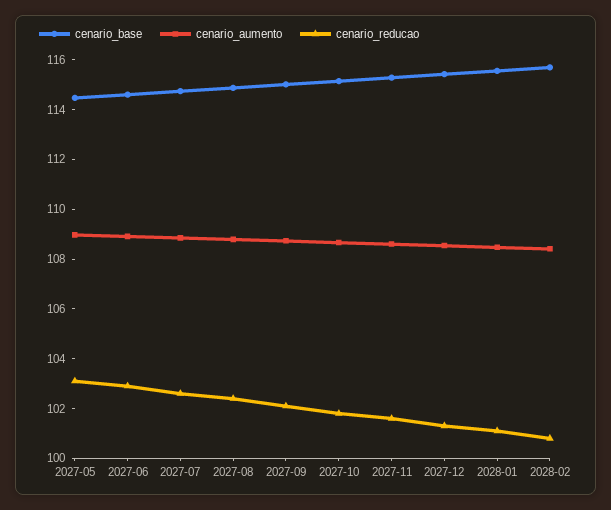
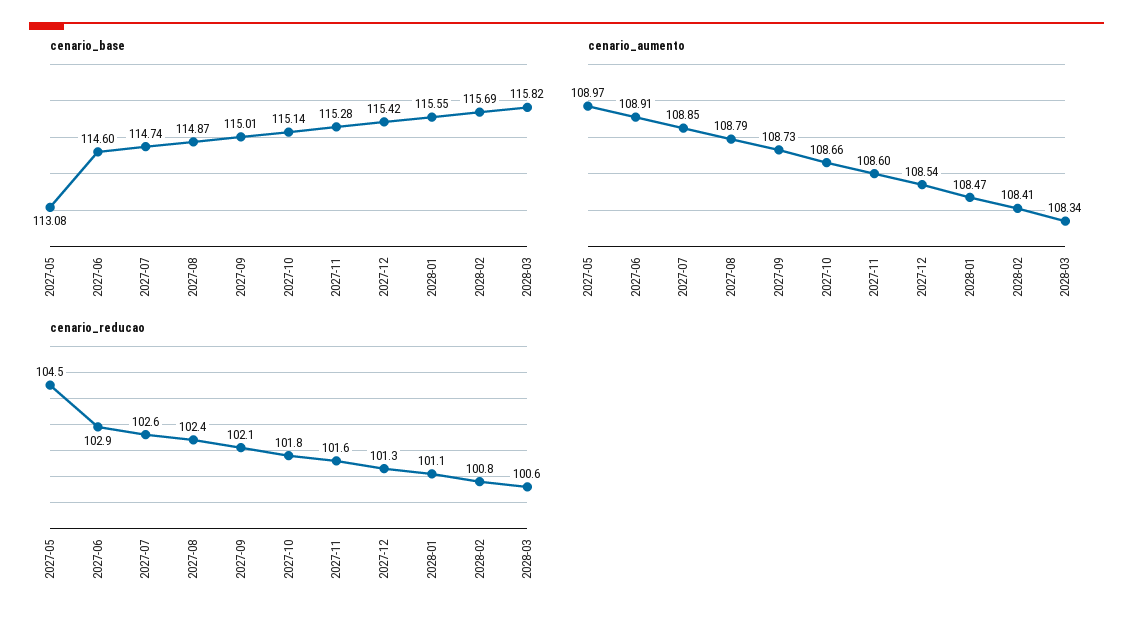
cenario_base, 2027-05: 114.5 -> 113.08
cenario_reducao, 2027-05: 103 -> 104.5
cenario_base, 2028-03: none -> 115.82
cenario_aumento, 2028-03: none -> 108.34
cenario_reducao, 2028-03: none -> 100.6

